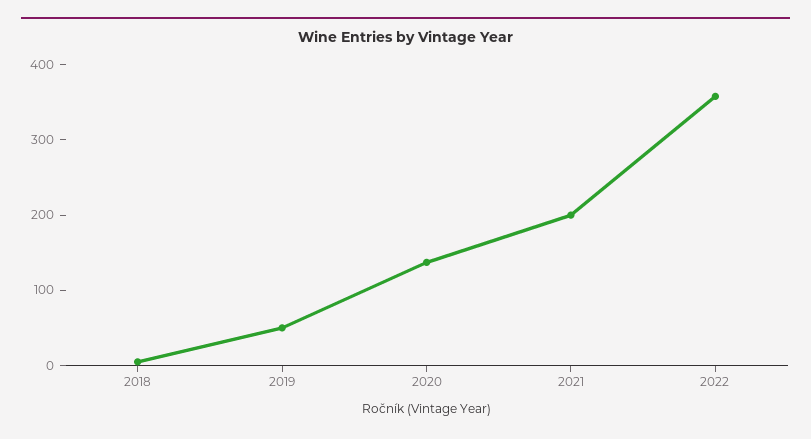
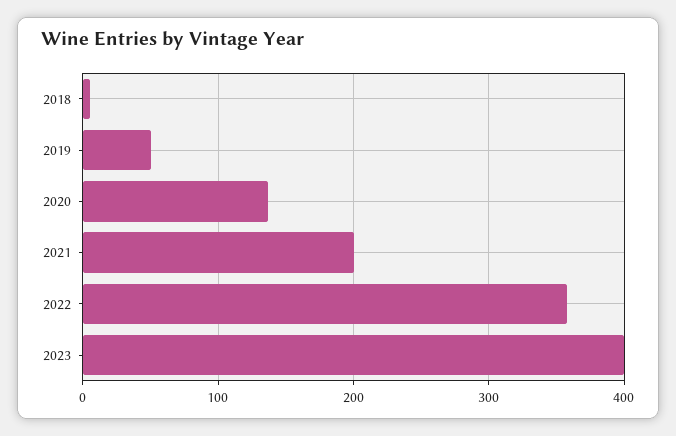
2023: none -> 400

